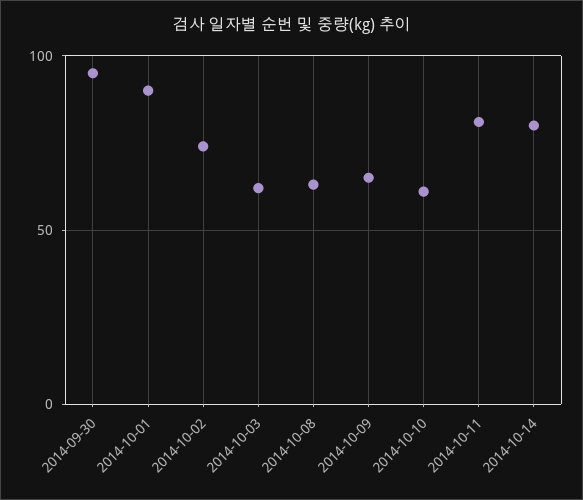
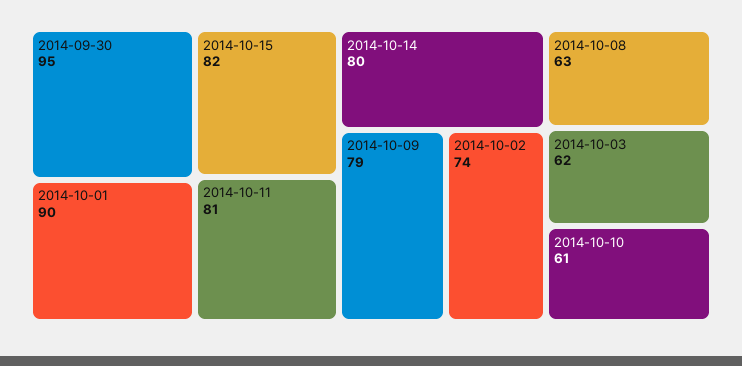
2014-10-09: 65 -> 79
2014-10-15: none -> 82

